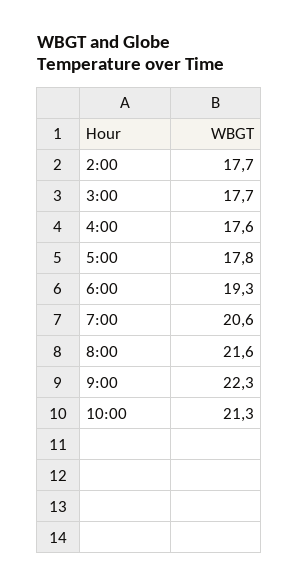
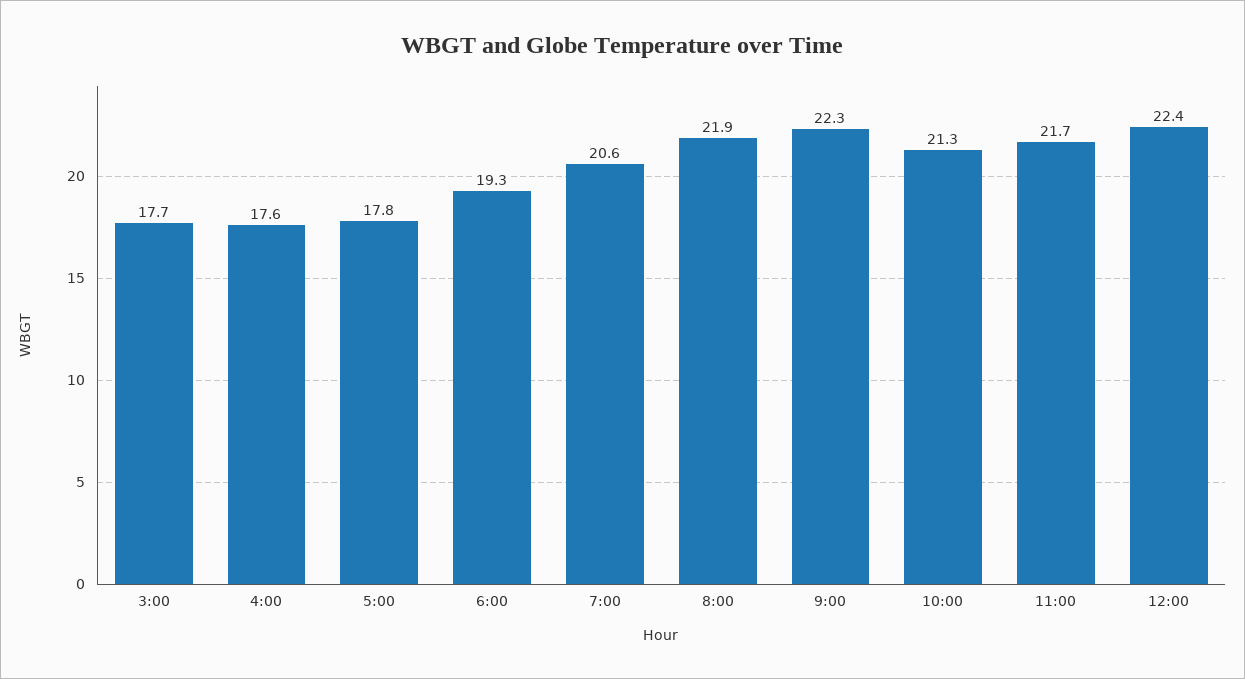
2:00: 17.7 -> none
8:00: 21.6 -> 21.9
11:00: none -> 21.7
12:00: none -> 22.4

